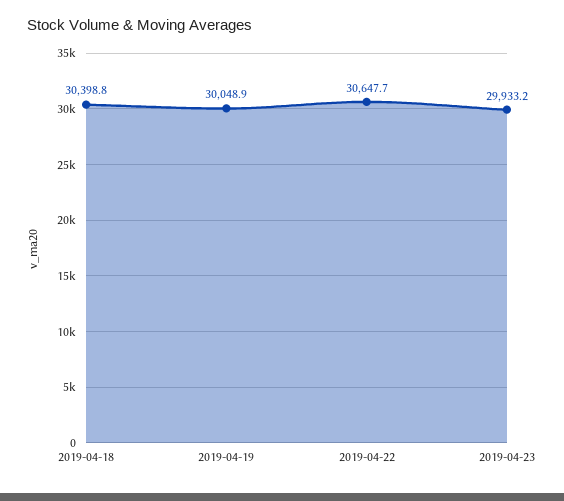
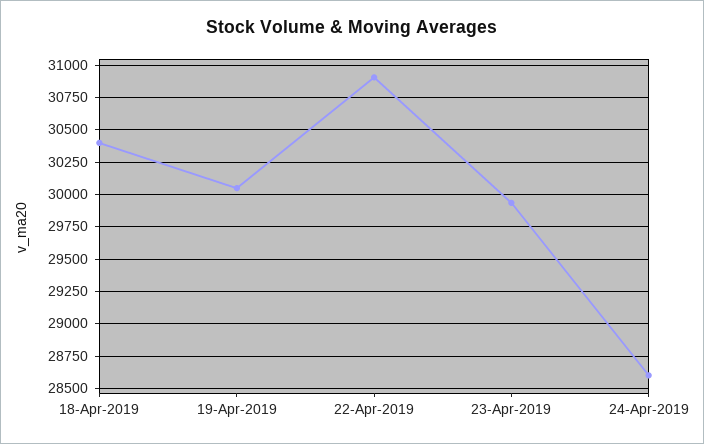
2019-04-22: 30647.7 -> 30900
24-Apr-2019: none -> 28600

